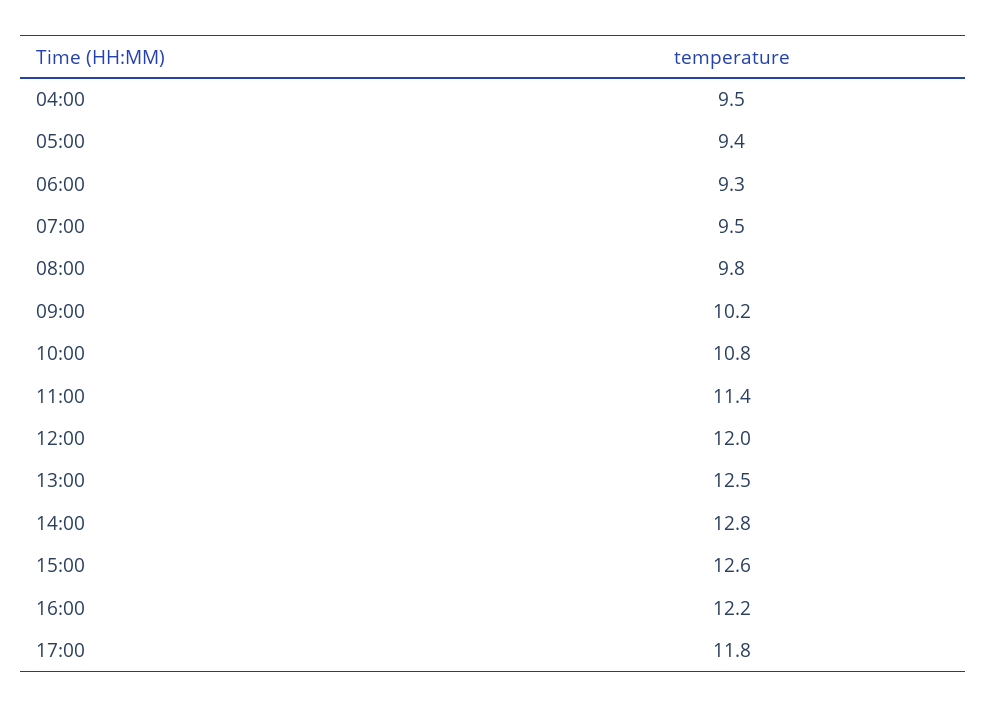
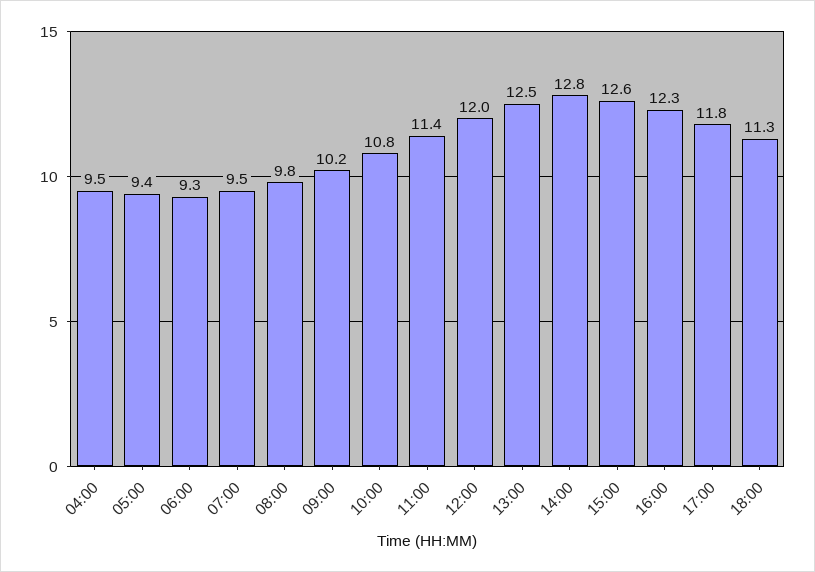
16:00: 12.2 -> 12.3
18:00: none -> 11.3

